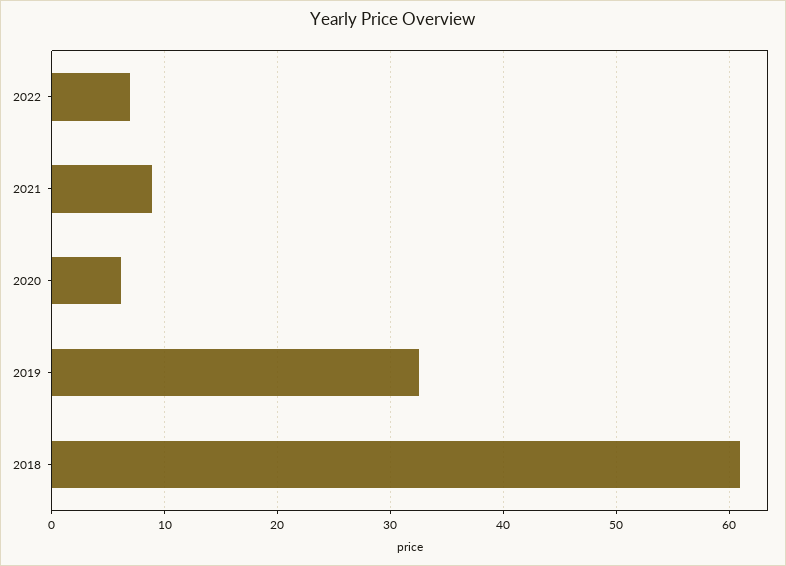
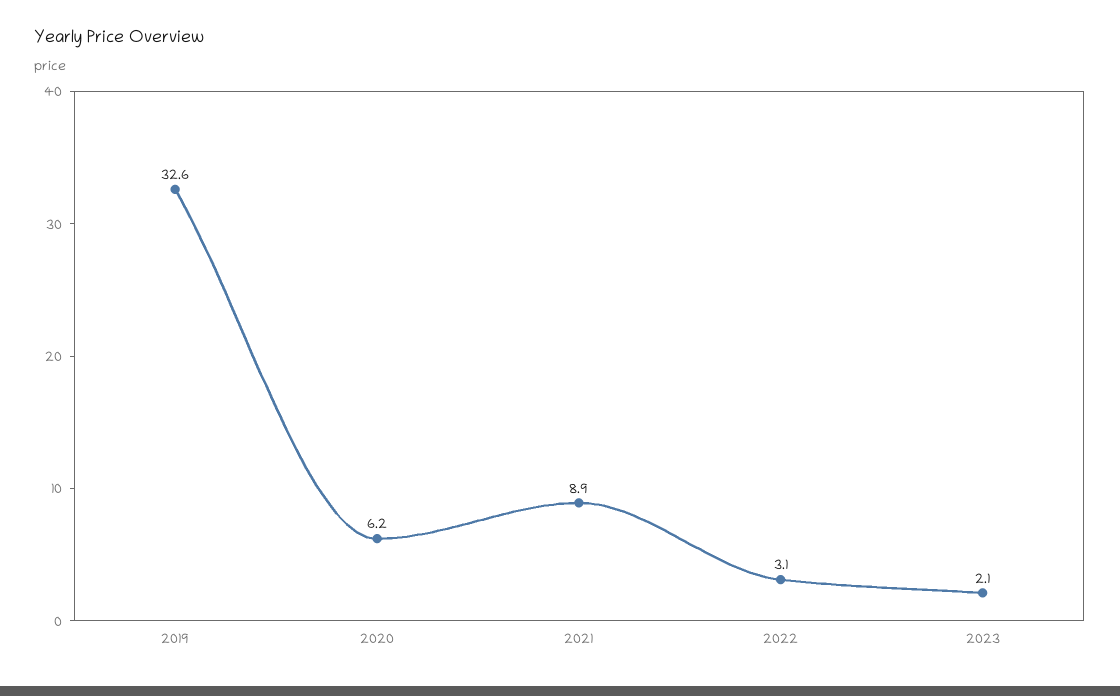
2022: 7 -> 3.1
2018: 61 -> none
2023: none -> 2.1

